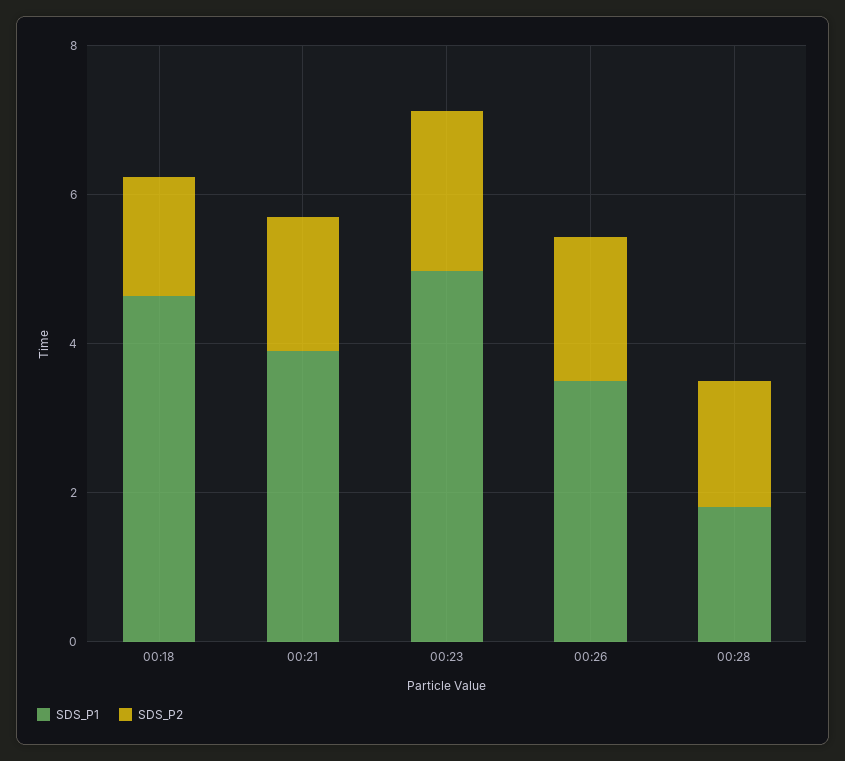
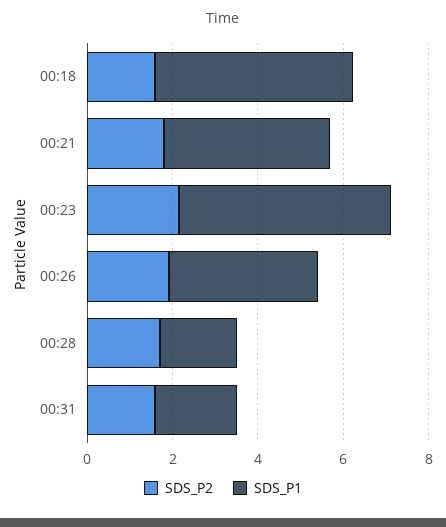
SDS_P2, 00:31: none -> 1.5
SDS_P1, 00:31: none -> 2

